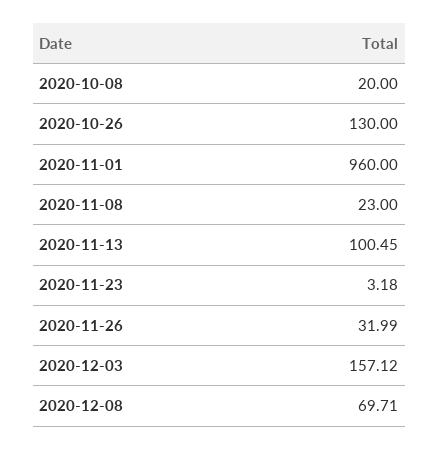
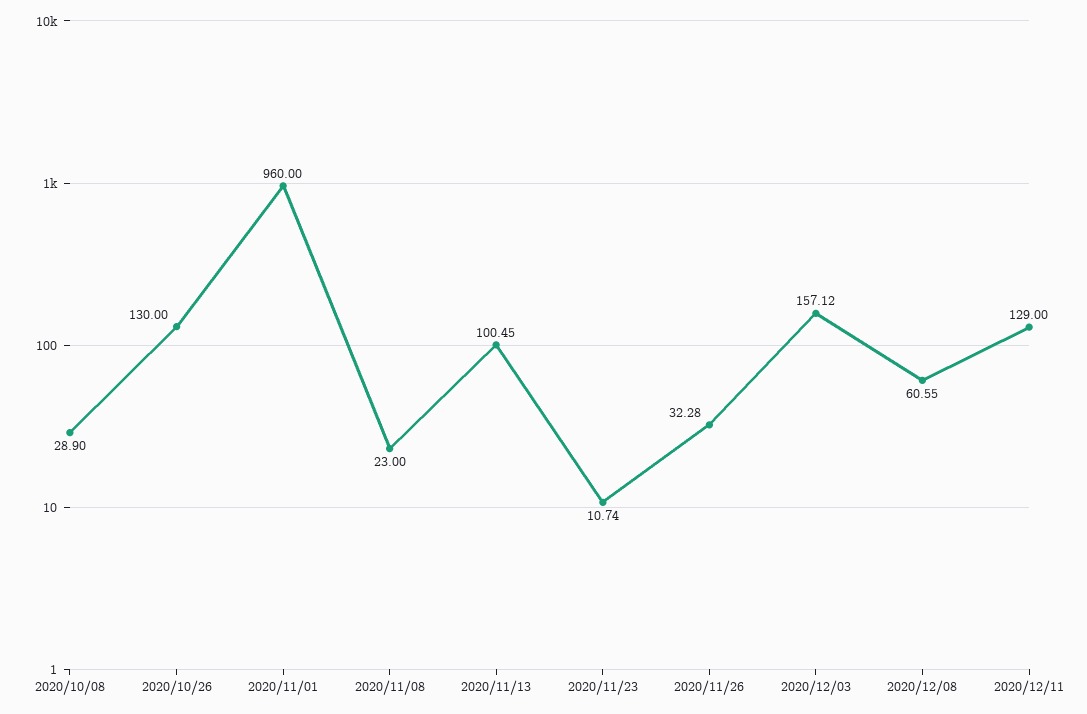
2020-10-08: 20 -> 28.9
2020-11-23: 3.18 -> 10.74
2020-11-26: 31.99 -> 32.28
2020-12-08: 69.71 -> 60.55
2020/12/11: none -> 129

